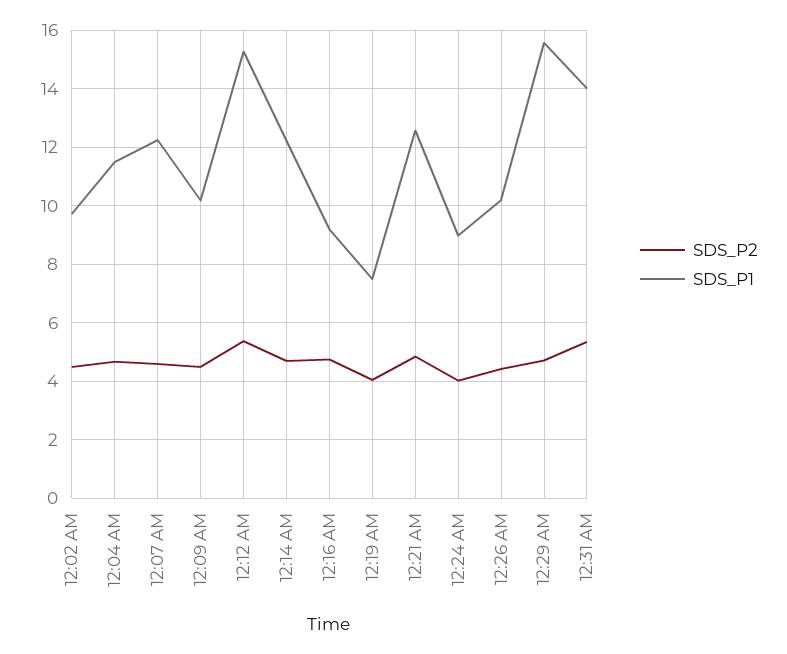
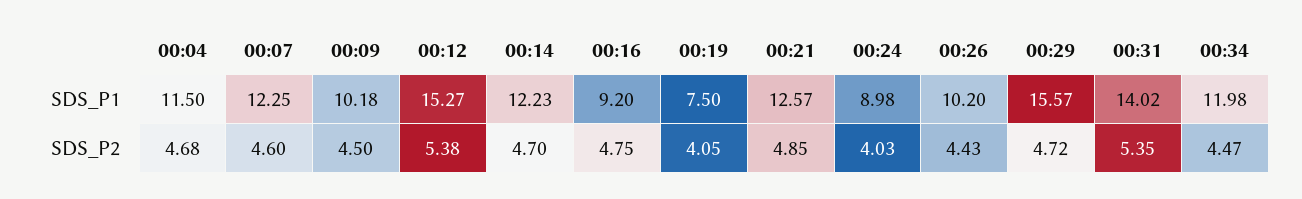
SDS_P2, 12:02 AM: 4.5 -> none
SDS_P1, 12:02 AM: 9.75 -> none
SDS_P1, 00:34: none -> 11.98
SDS_P2, 00:34: none -> 4.47

